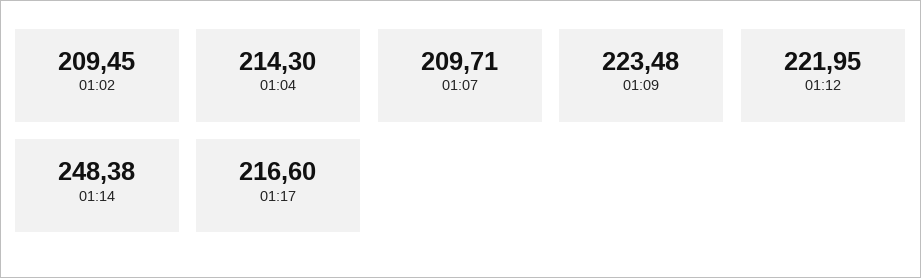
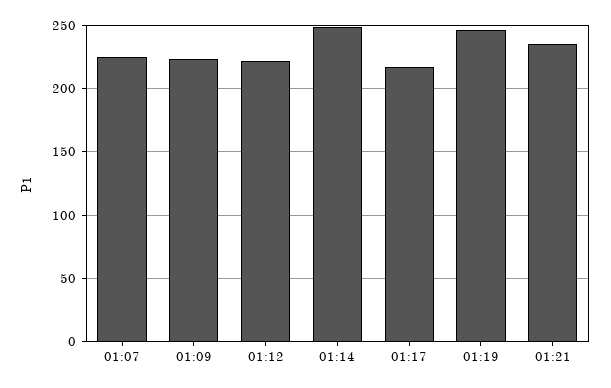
01:02: 209.45 -> none
01:04: 214.3 -> none
01:07: 209.71 -> 225
01:19: none -> 245
01:21: none -> 235

